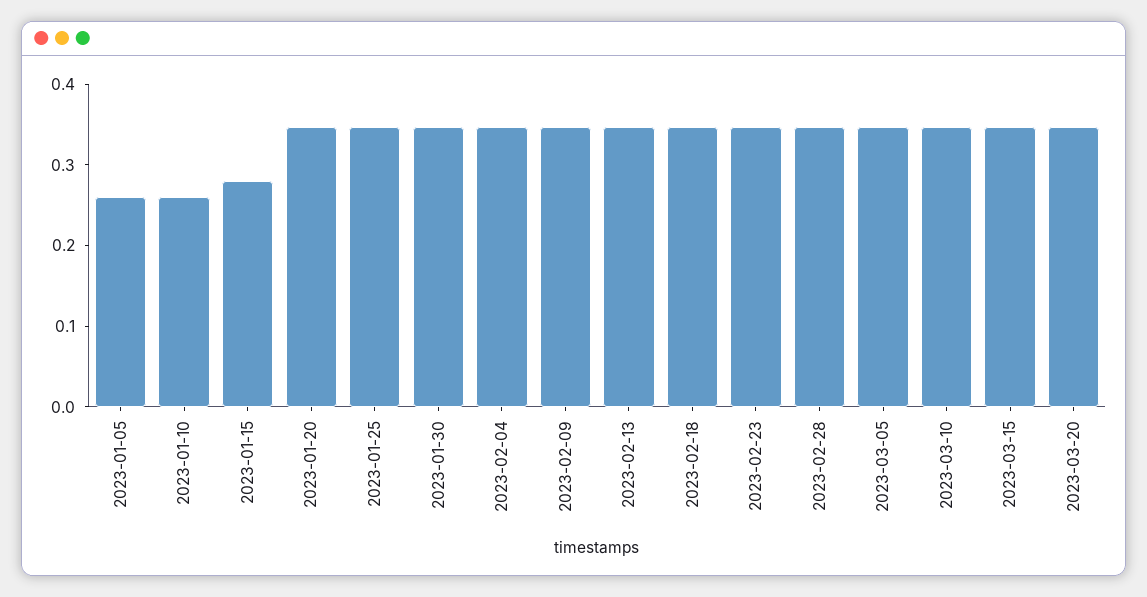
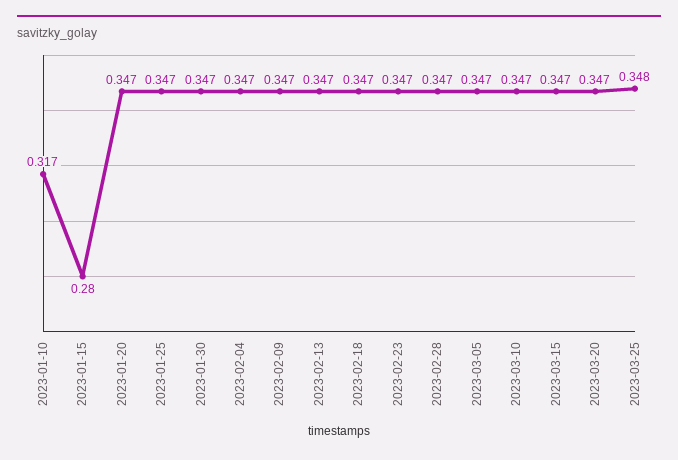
2023-01-05: 0.26 -> none
2023-01-10: 0.26 -> 0.317
2023-03-25: none -> 0.348

